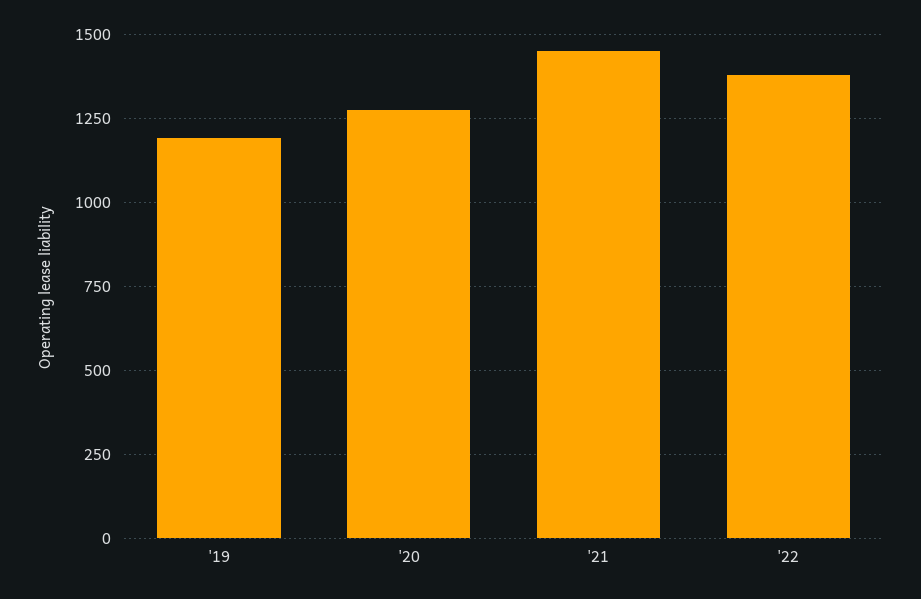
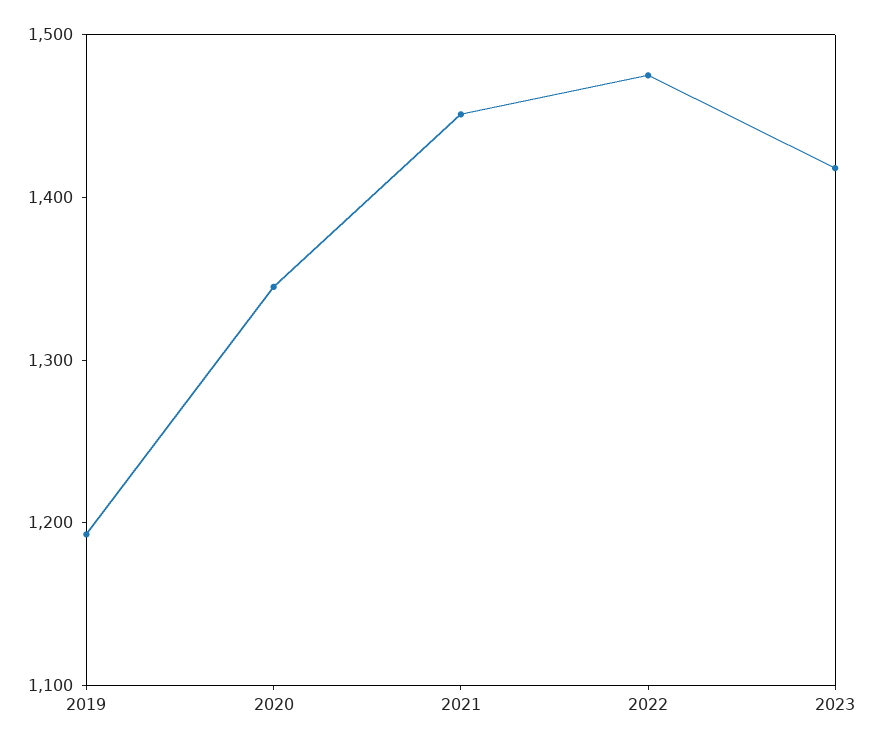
'20: 1275 -> 1340
'22: 1375 -> 1480
2023: none -> 1420

